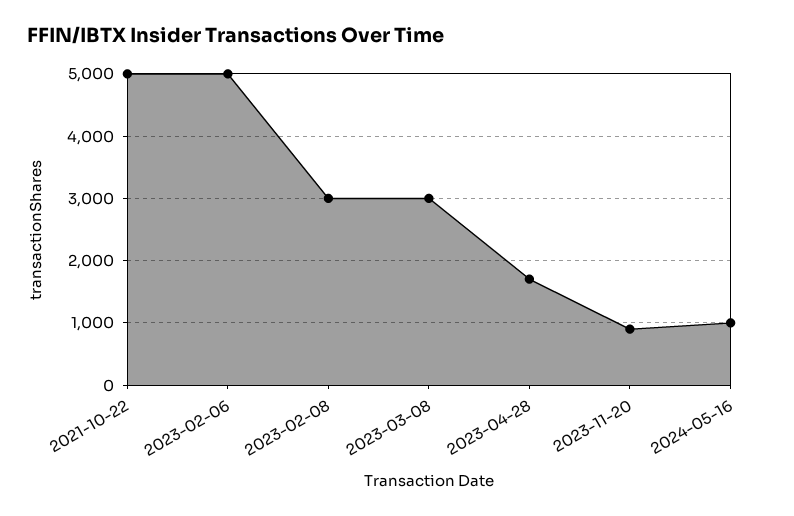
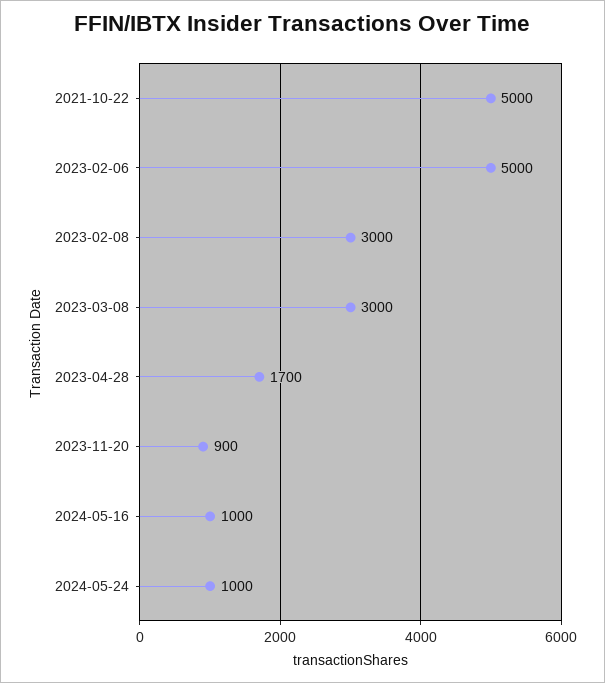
2024-05-24: none -> 1000

